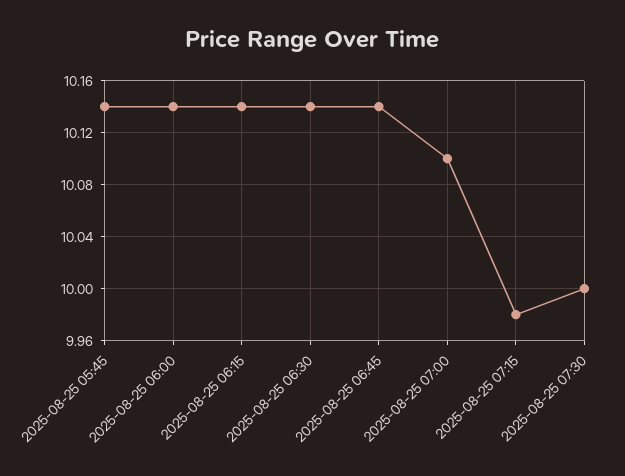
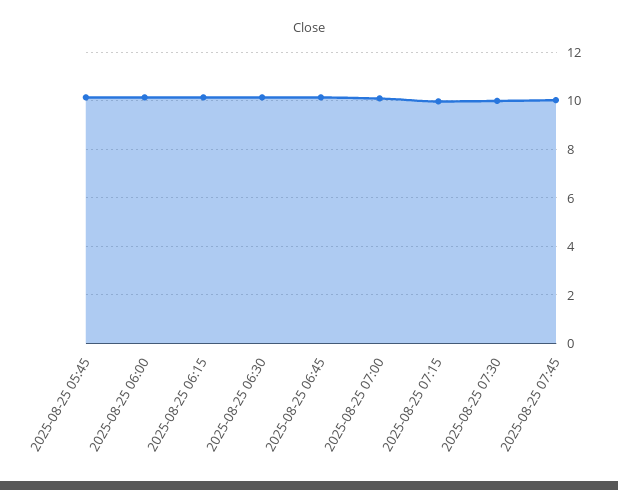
2025-08-25 07:45: none -> 10

